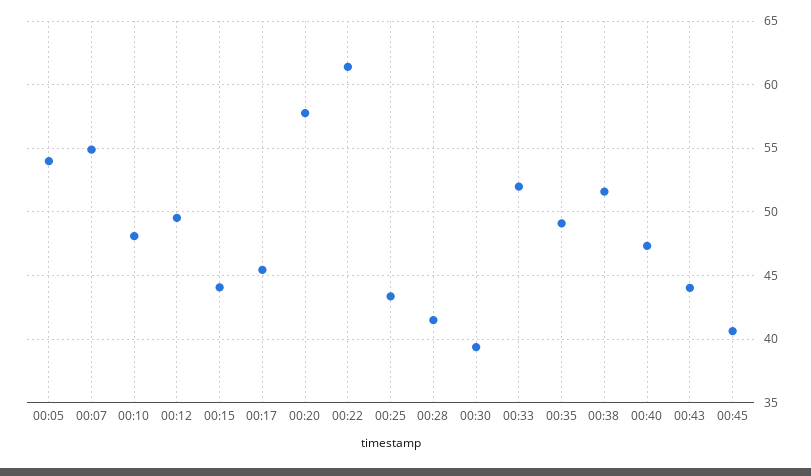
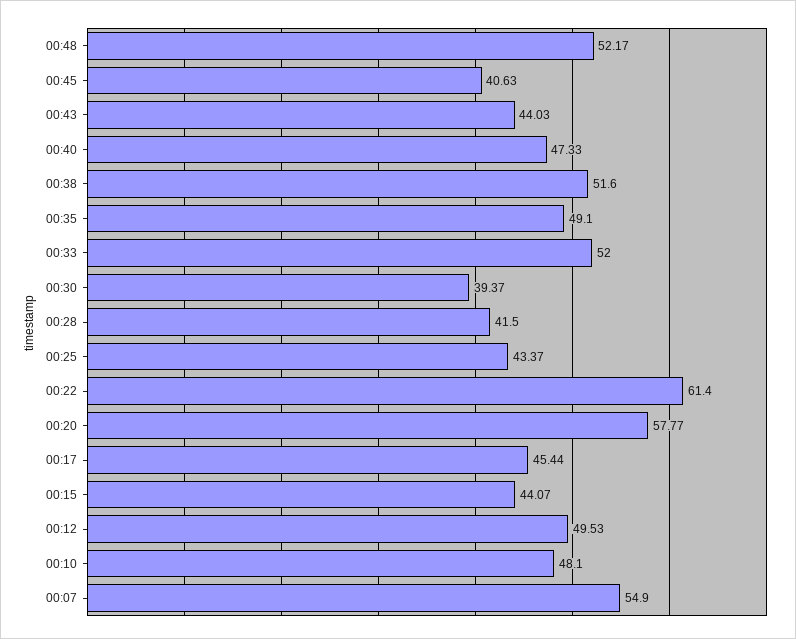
00:05: 54 -> none
00:48: none -> 52.17

